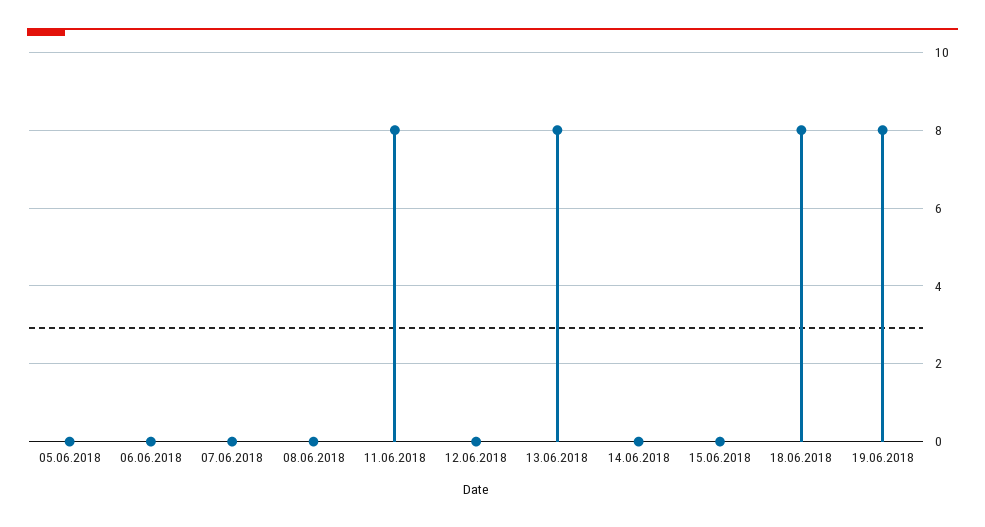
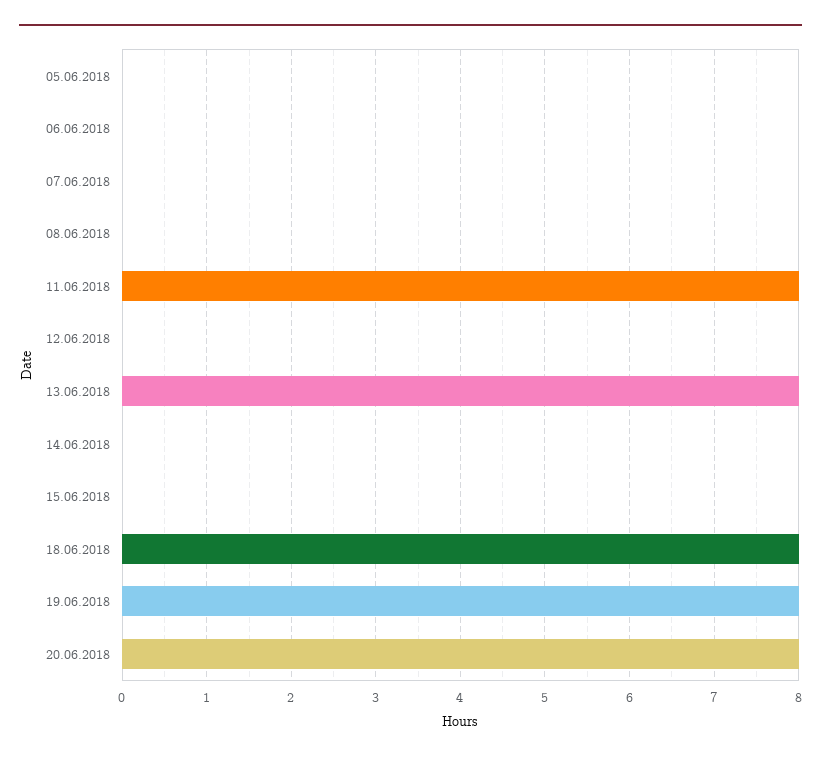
20.06.2018: none -> 8

